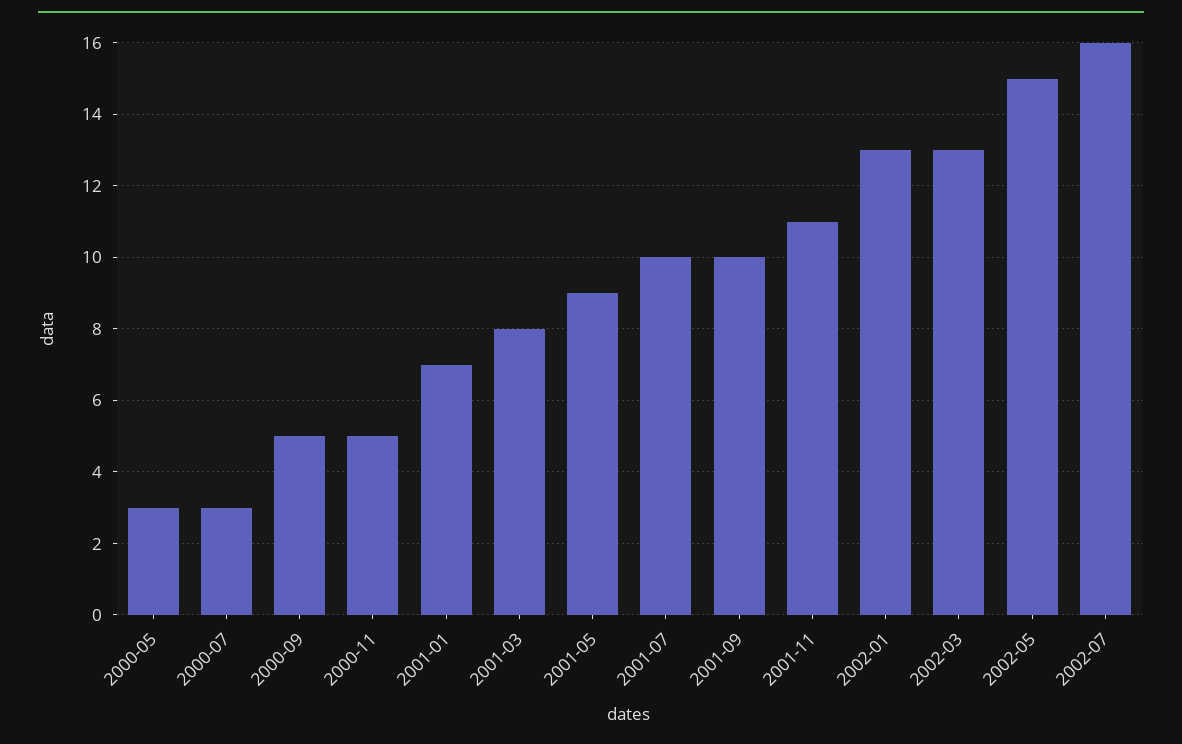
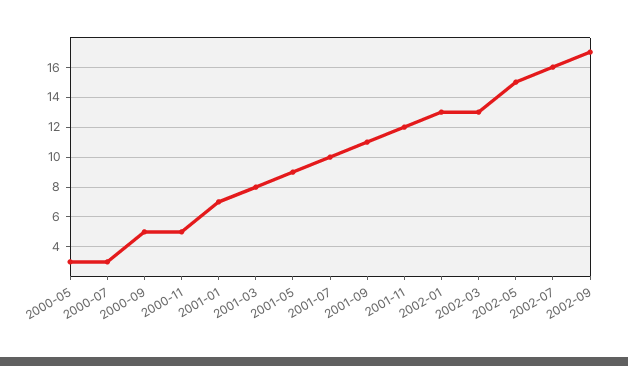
2001-09: 10 -> 11
2001-11: 11 -> 12
2002-09: none -> 17

